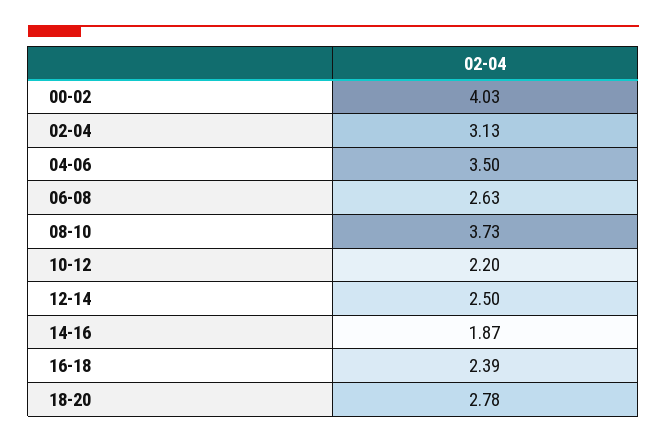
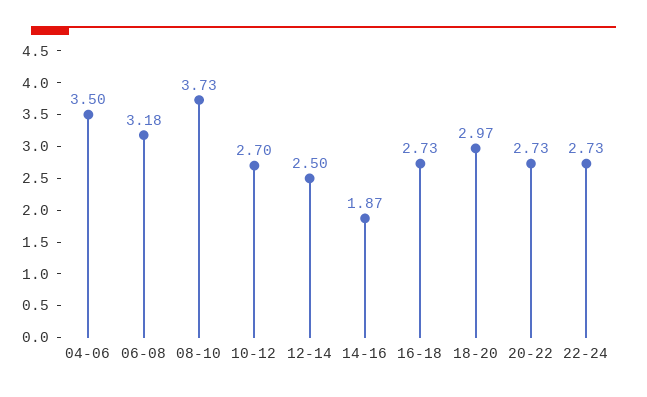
00-02: 4.03 -> none
02-04: 3.13 -> none
06-08: 2.63 -> 3.18
10-12: 2.2 -> 2.7
16-18: 2.39 -> 2.73
18-20: 2.78 -> 2.97
20-22: none -> 2.73
22-24: none -> 2.73

